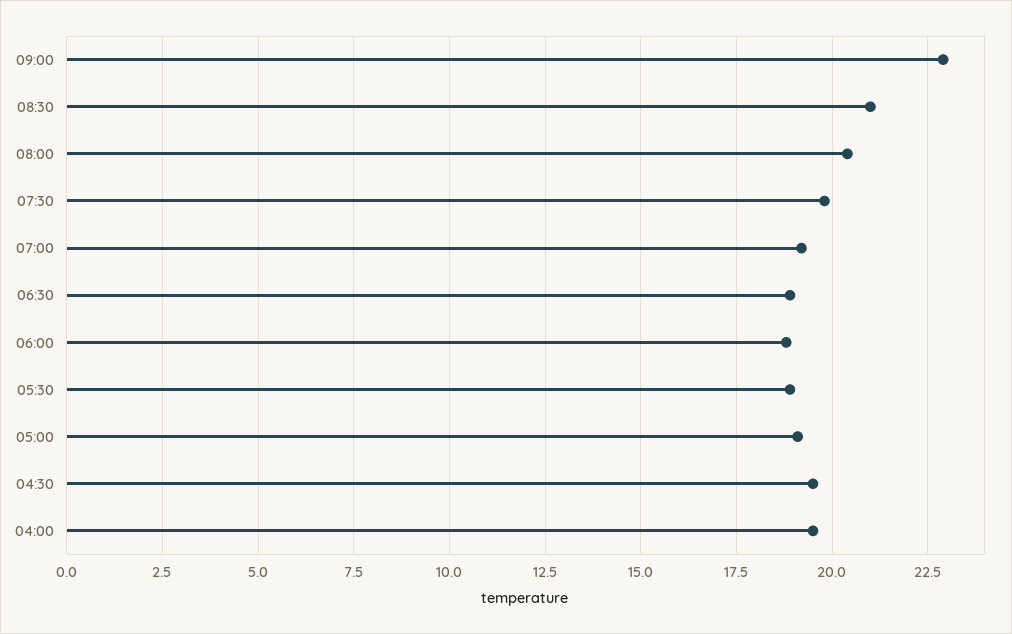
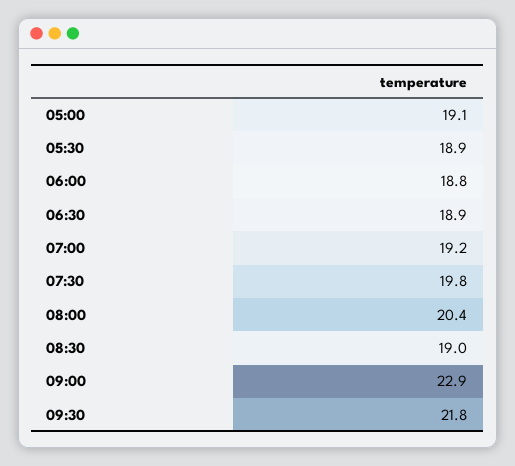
08:30: 21 -> 19
04:30: 19.5 -> none
04:00: 19.5 -> none
09:30: none -> 21.8

